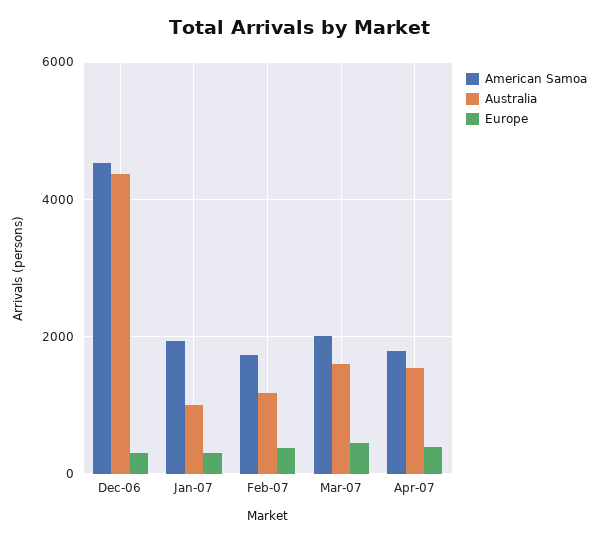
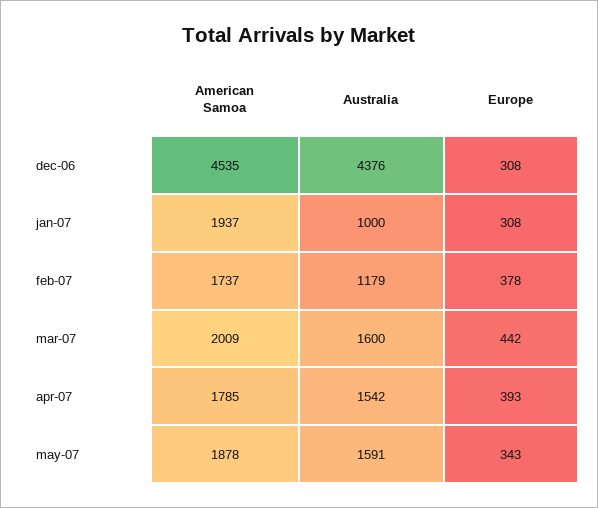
American Samoa, may-07: none -> 1878
Australia, may-07: none -> 1591
Europe, may-07: none -> 343

